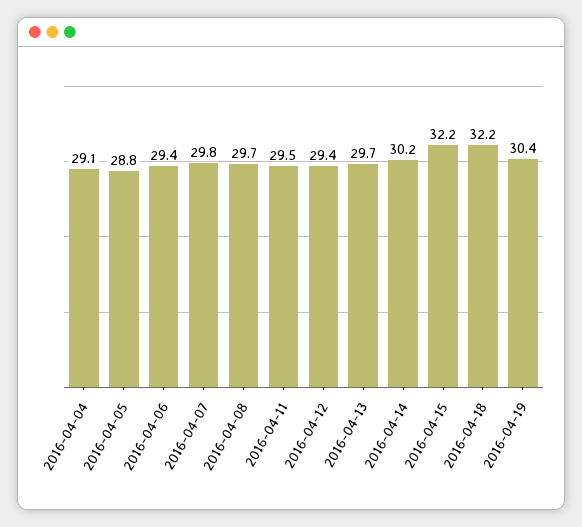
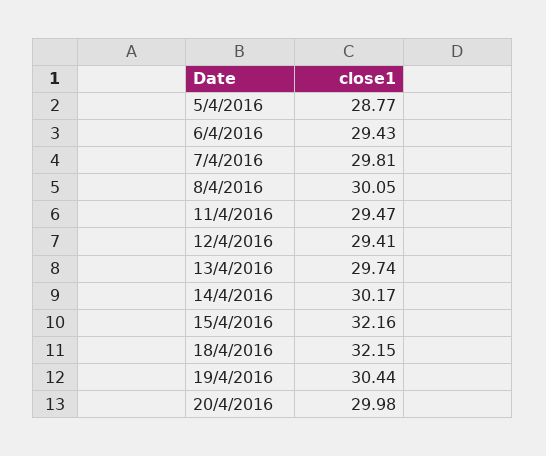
2016-04-04: 29.1 -> none
2016-04-08: 29.7 -> 30.05
20/4/2016: none -> 29.98

